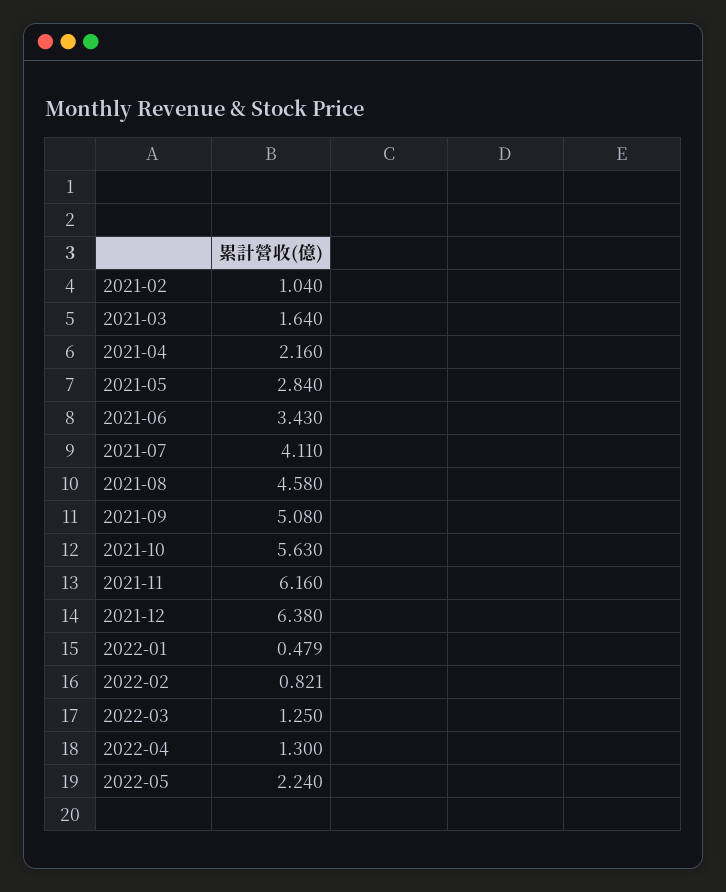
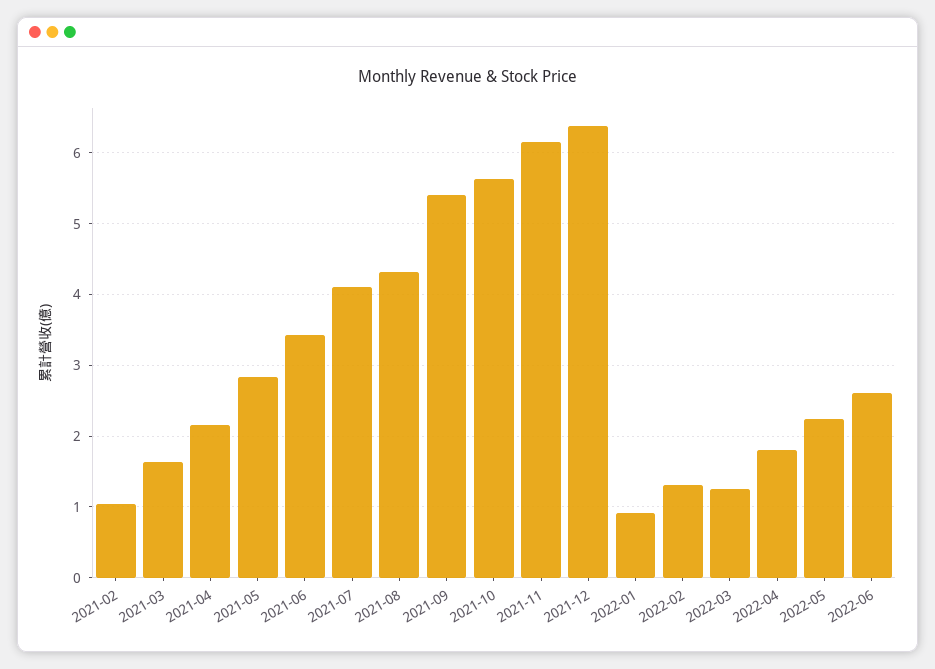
2021-08: 4.58 -> 4.3
2021-09: 5.08 -> 5.4
2022-01: 0.479 -> 0.9
2022-02: 0.821 -> 1.3
2022-04: 1.3 -> 1.8
2022-06: none -> 2.6

